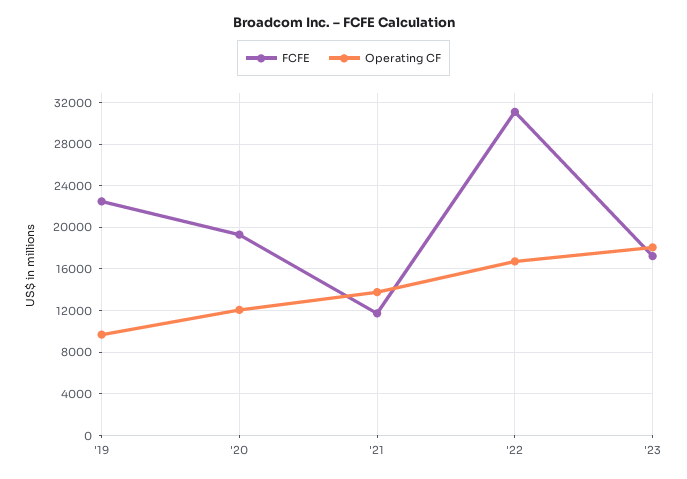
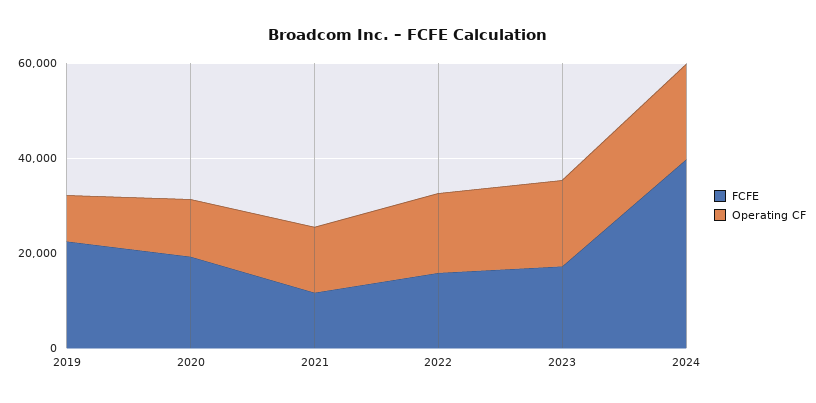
FCFE, '22: 31000 -> 15000
FCFE, 2024: none -> 40000
Operating CF, 2024: none -> 20000

